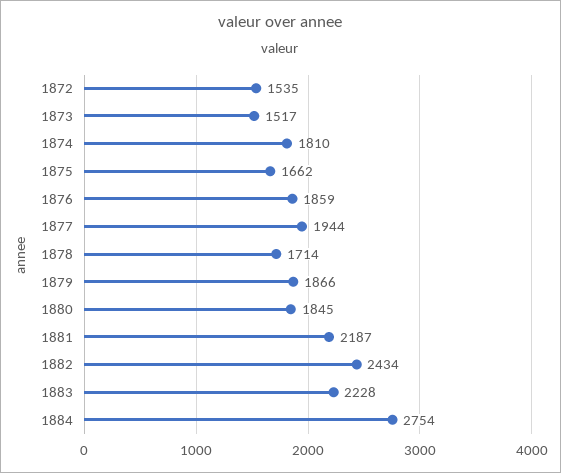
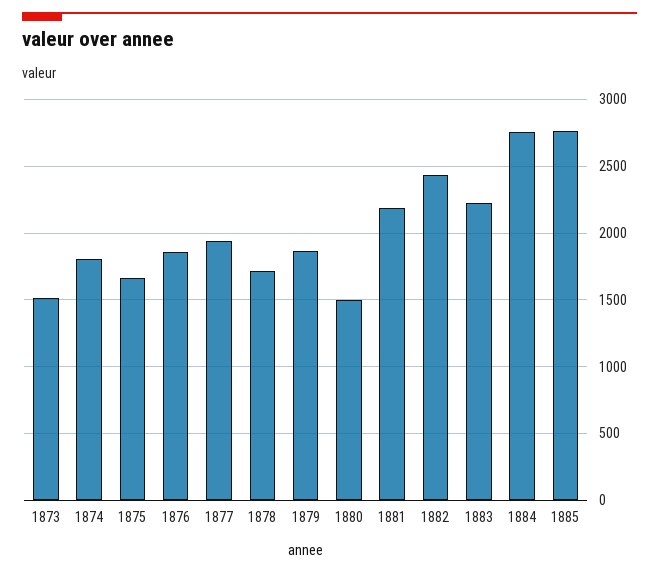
1872: 1535 -> none
1880: 1845 -> 1500
1885: none -> 2750

